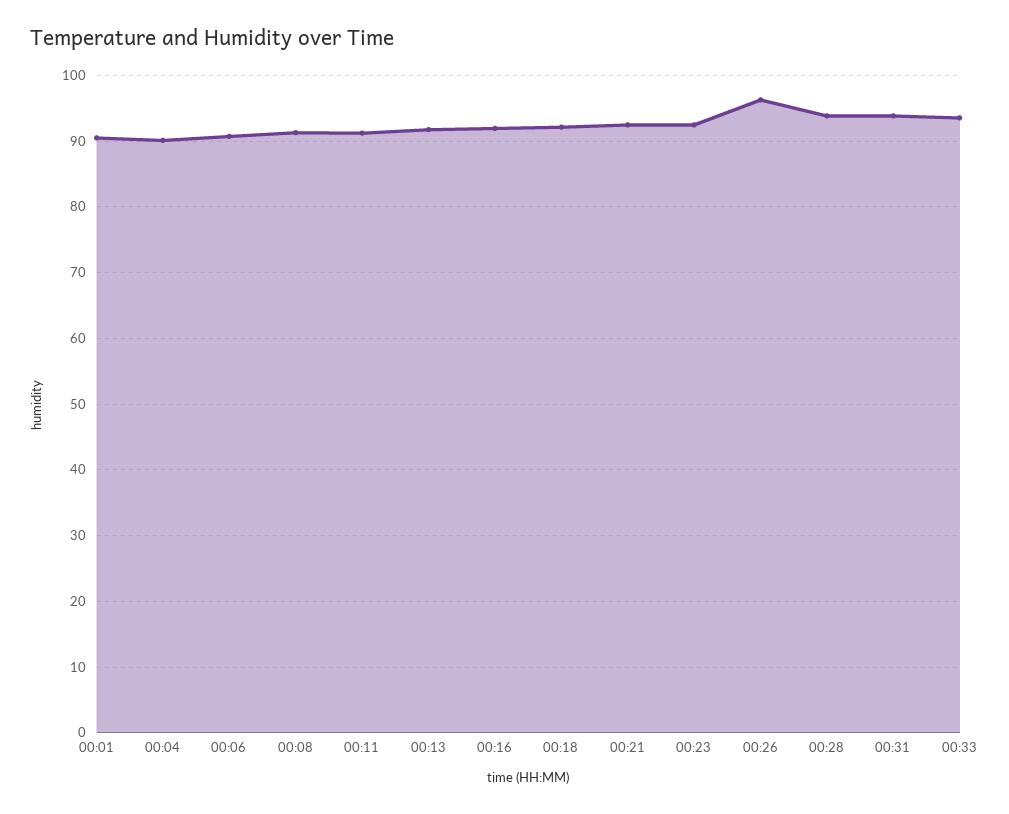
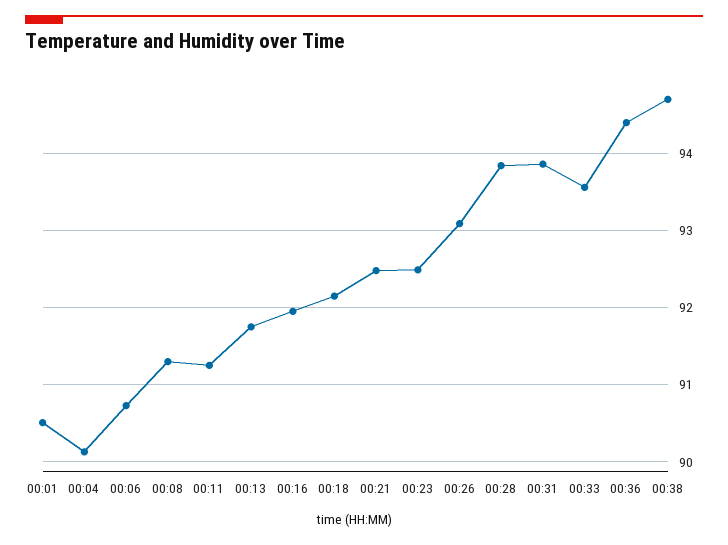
00:26: 96 -> 93.1
00:36: none -> 94.4
00:38: none -> 94.7

